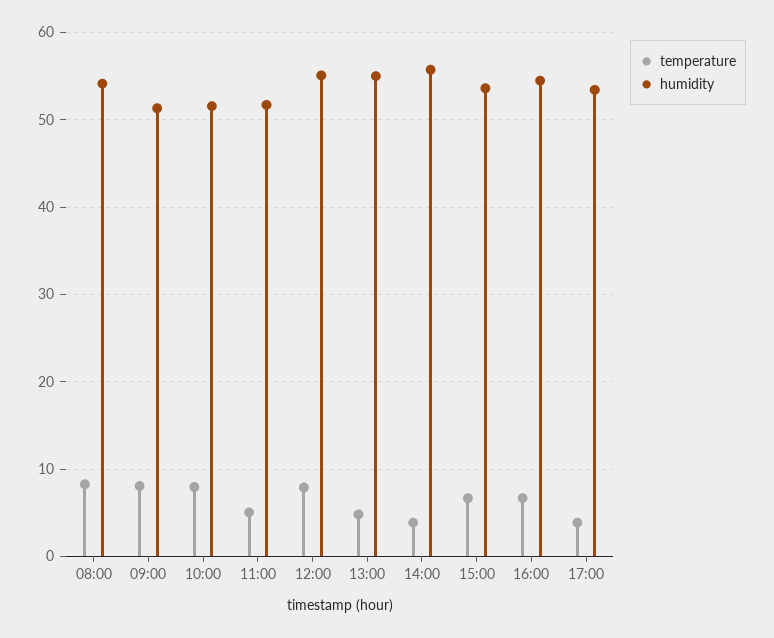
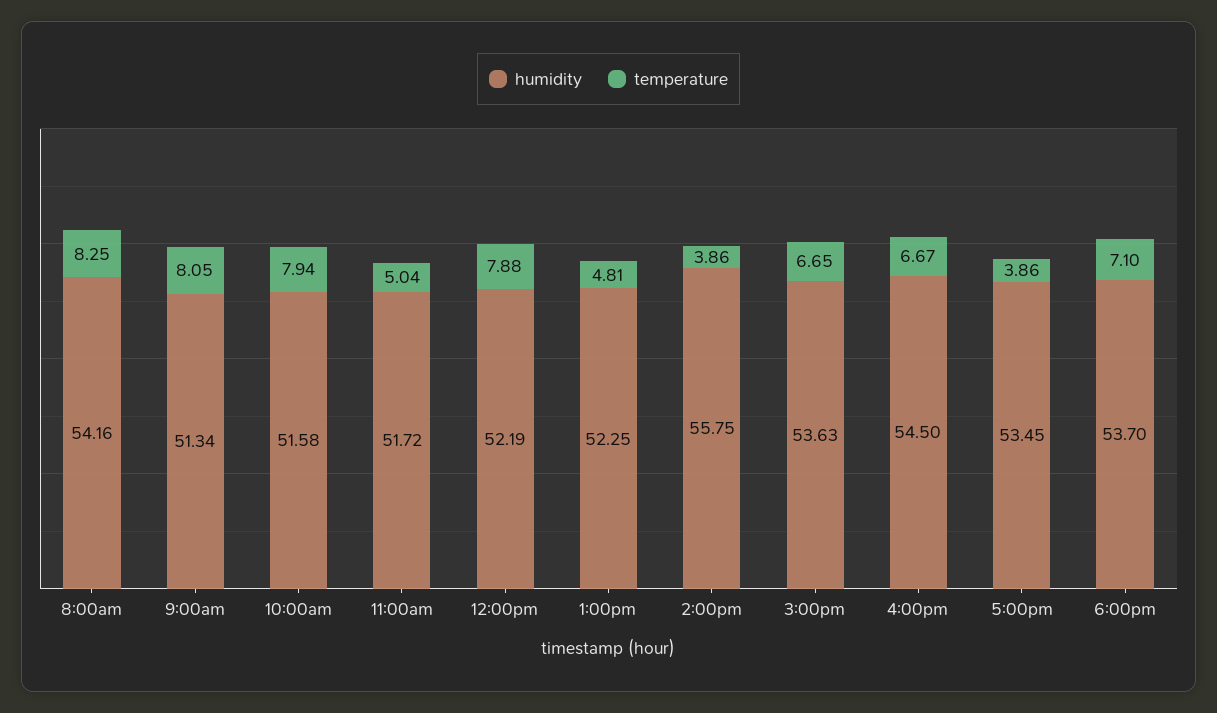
humidity, 12:00: 55 -> 52.19
humidity, 13:00: 55 -> 52.25
humidity, 6:00pm: none -> 53.7
temperature, 6:00pm: none -> 7.1

